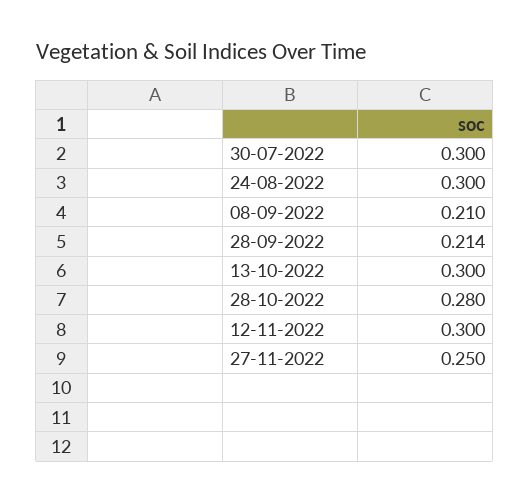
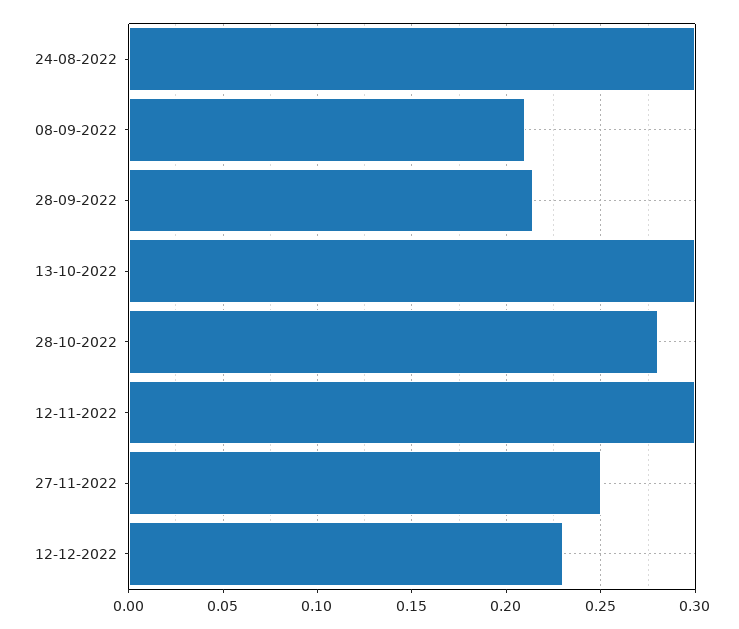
30-07-2022: 0.3 -> none
12-12-2022: none -> 0.23

